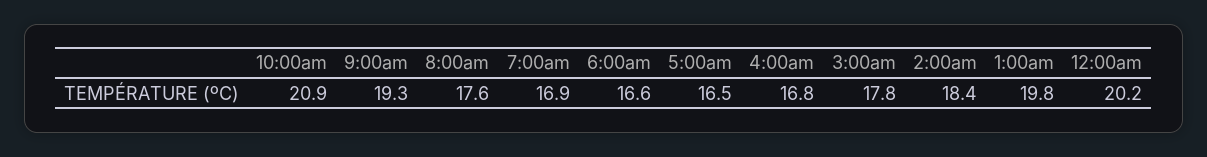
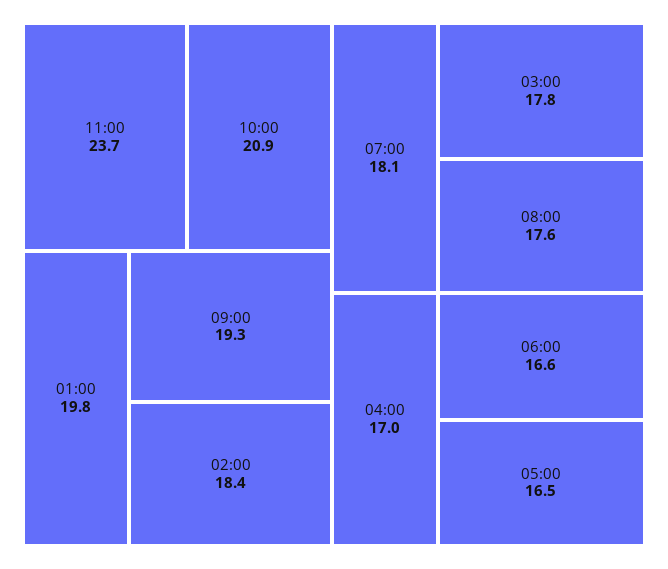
7:00am: 16.9 -> 18.1
4:00am: 16.8 -> 17
12:00am: 20.2 -> none
11:00: none -> 23.7

